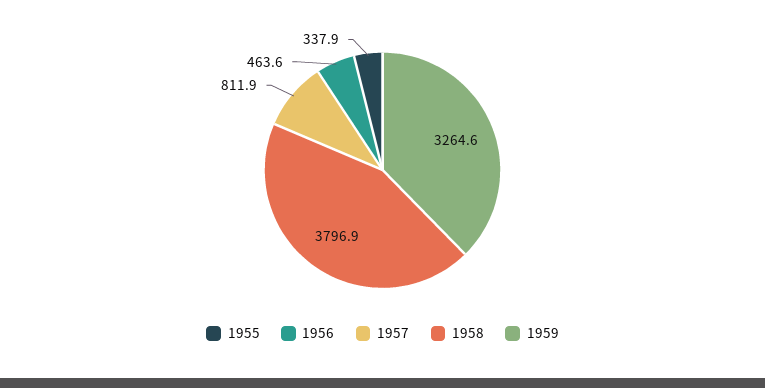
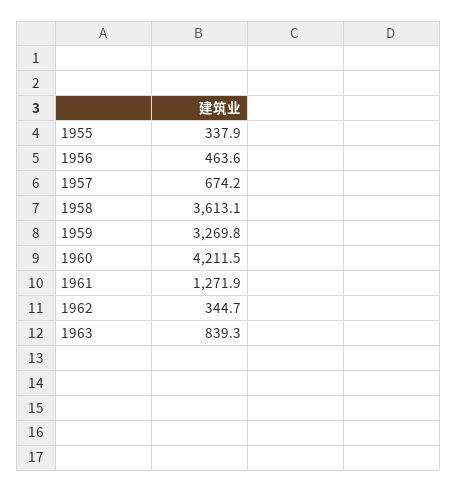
1957: 811.9 -> 674.2
1958: 3796.9 -> 3613.1
1959: 3264.6 -> 3269.8
1960: none -> 4211.5
1961: none -> 1271.9
1962: none -> 344.7
1963: none -> 839.3

